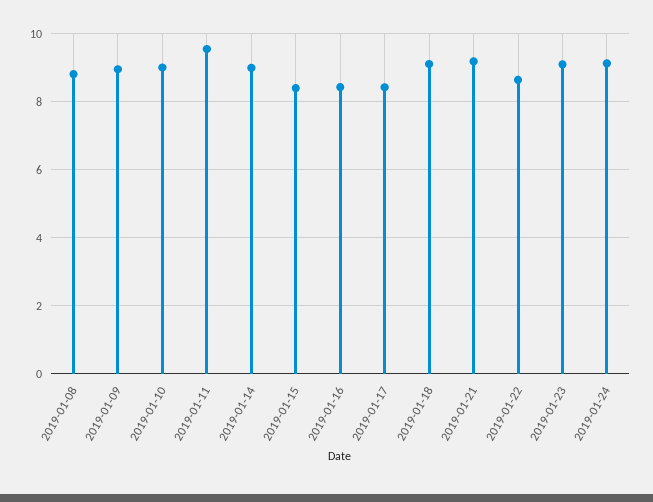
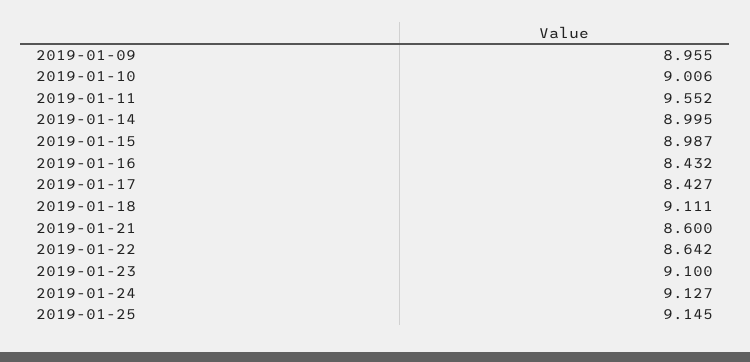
2019-01-08: 8.8 -> none
2019-01-15: 8.4 -> 8.987
2019-01-21: 9.2 -> 8.6
2019-01-25: none -> 9.145

